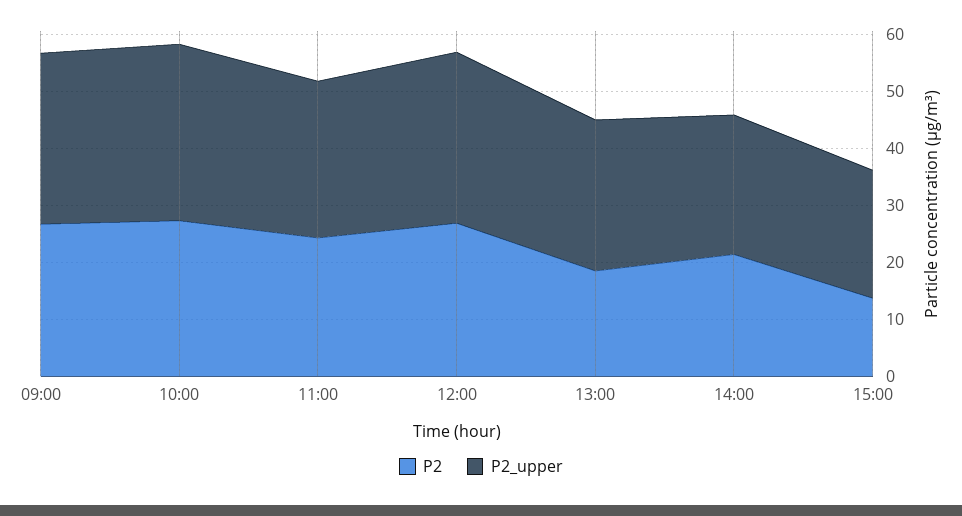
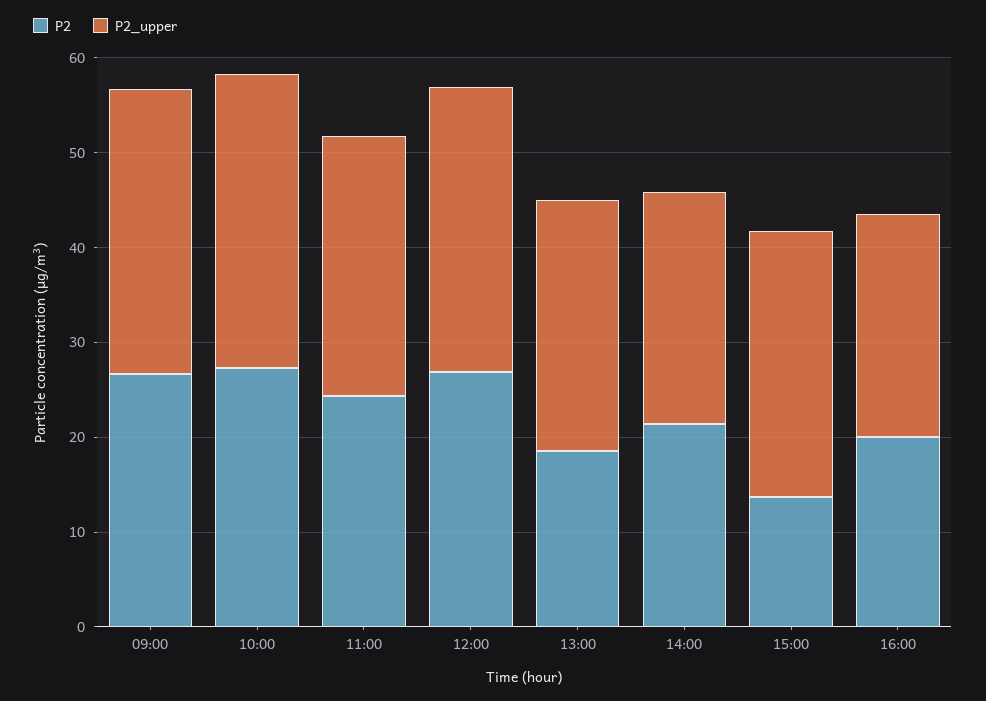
P2_upper, 15:00: 22 -> 28
P2, 16:00: none -> 20
P2_upper, 16:00: none -> 24

